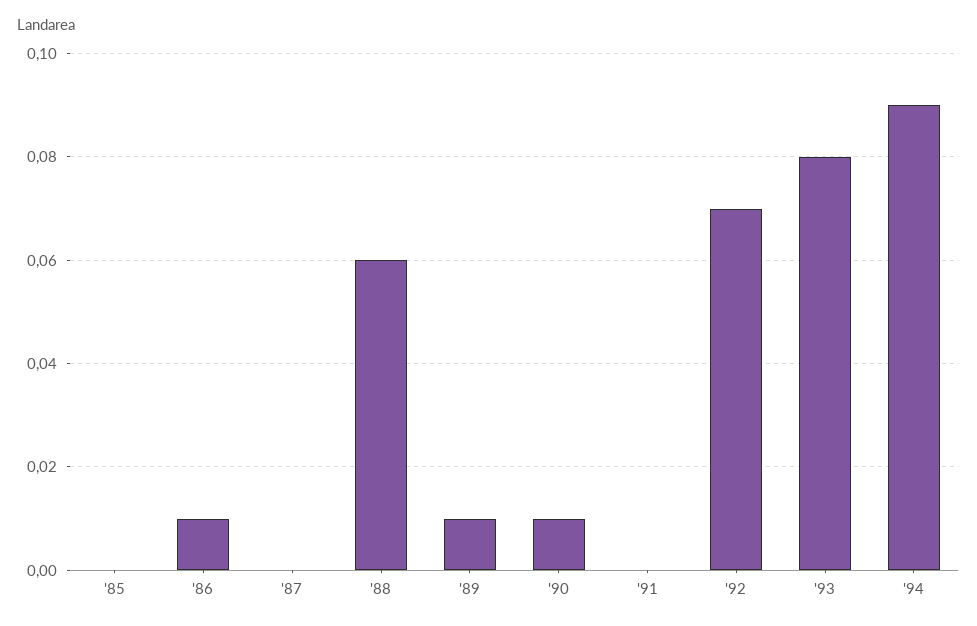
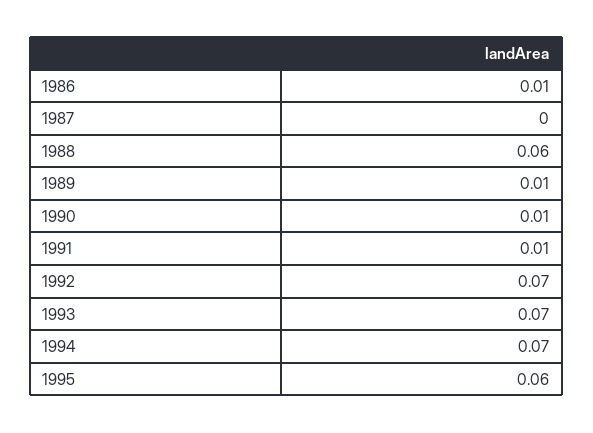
'85: 0 -> none
'91: 0 -> 0.01
'93: 0.08 -> 0.07
'94: 0.09 -> 0.07
1995: none -> 0.06

